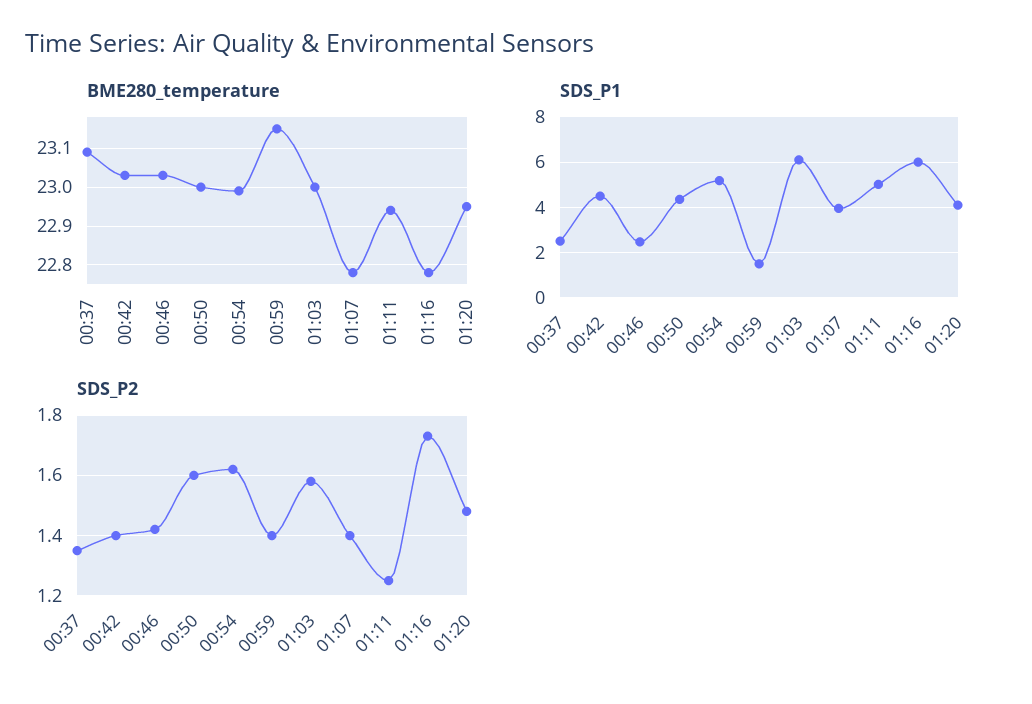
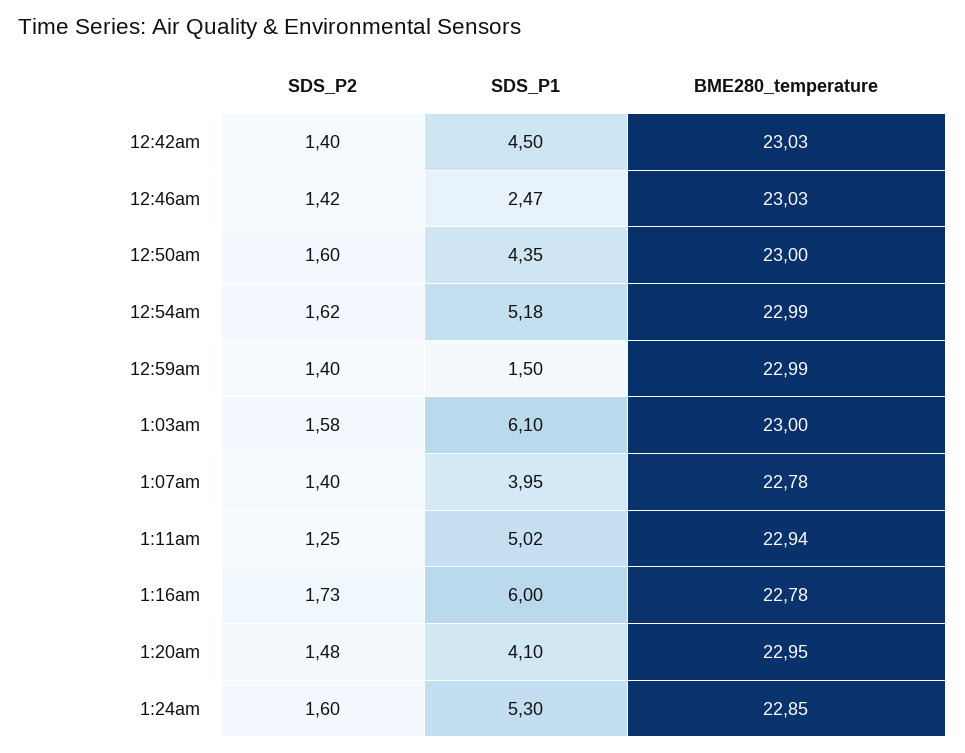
BME280_temperature, 00:37: 23.1 -> none
BME280_temperature, 00:59: 23.15 -> 22.99
SDS_P1, 00:37: 2.5 -> none
SDS_P2, 00:37: 1.35 -> none
SDS_P2, 1:24am: none -> 1.6
SDS_P1, 1:24am: none -> 5.3
BME280_temperature, 1:24am: none -> 22.85

